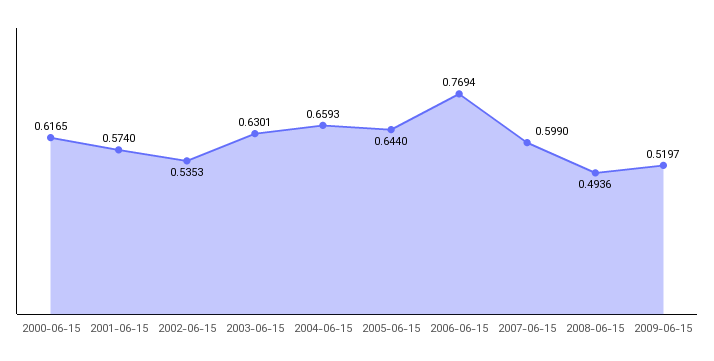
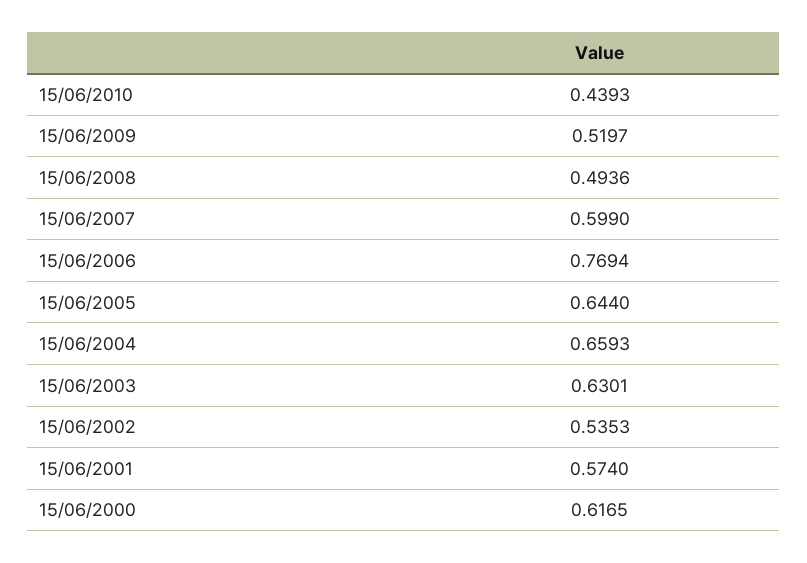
15/06/2010: none -> 0.4393

